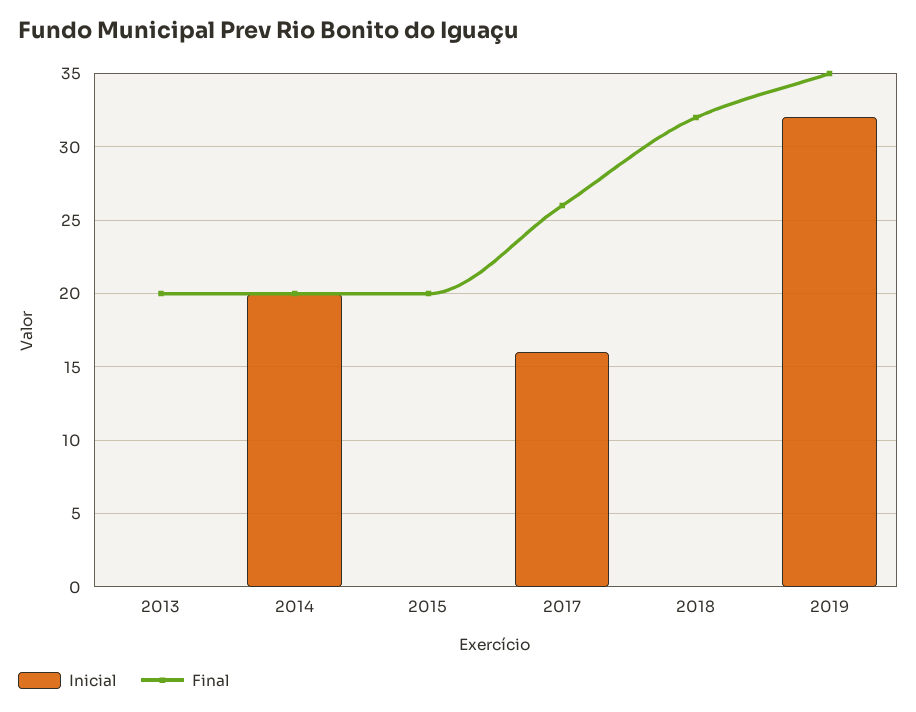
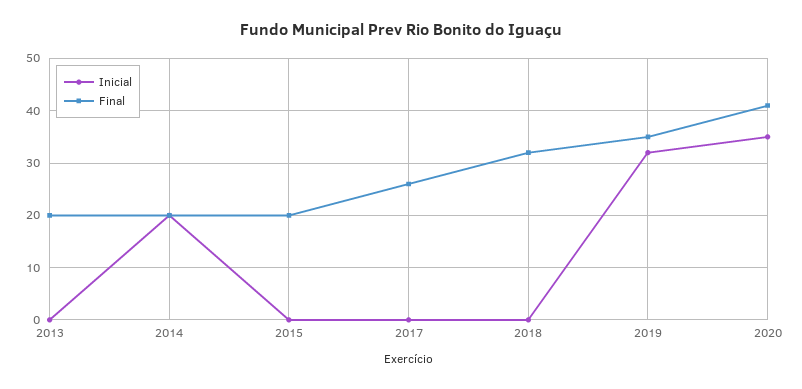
Inicial, 2017: 16 -> 0
Inicial, 2020: none -> 35
Final, 2020: none -> 40

